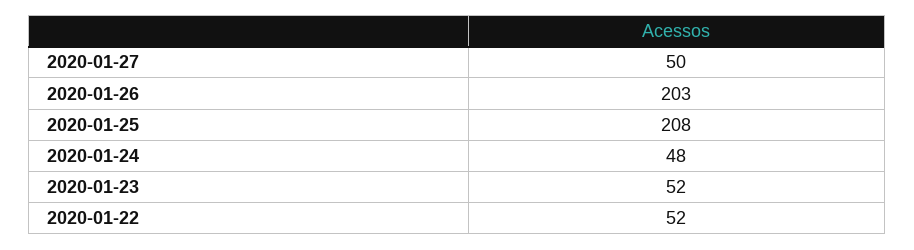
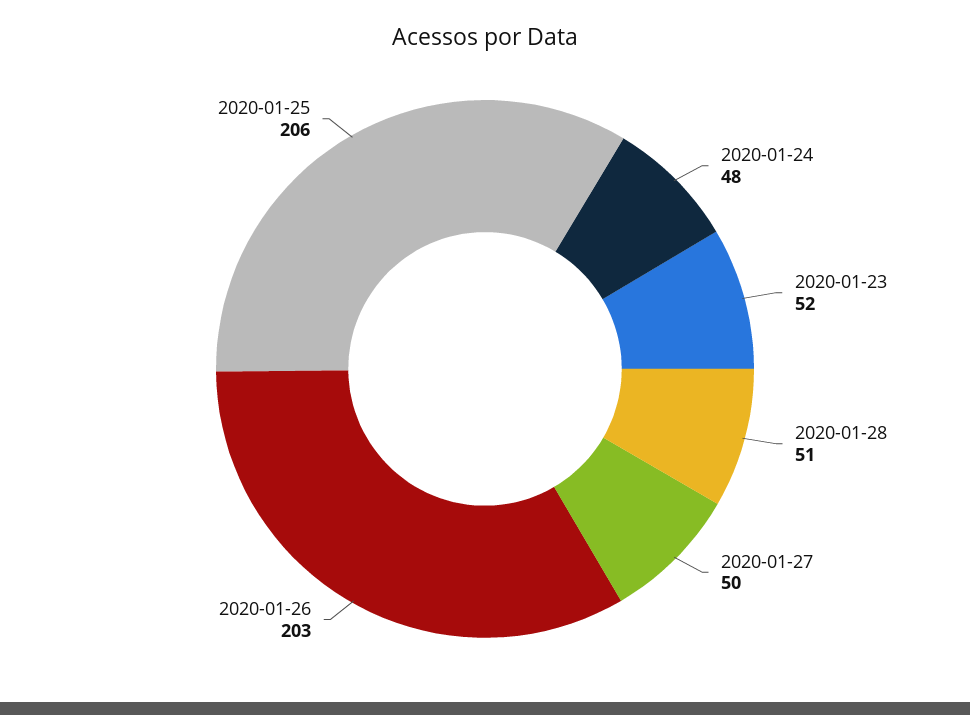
2020-01-25: 208 -> 206
2020-01-22: 52 -> none
2020-01-28: none -> 51

